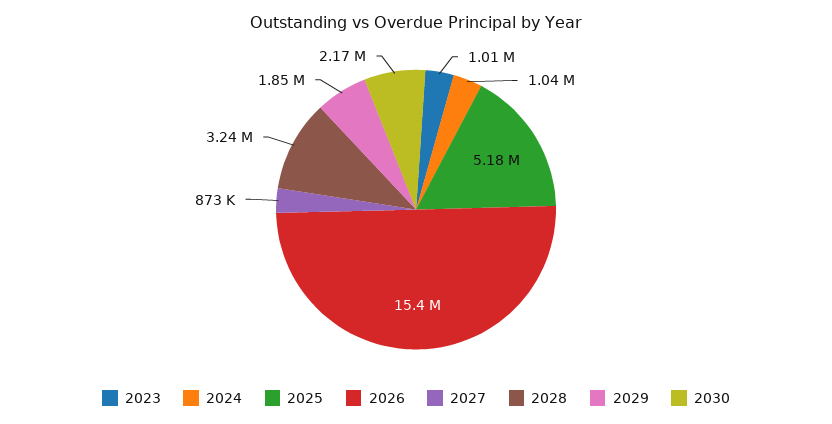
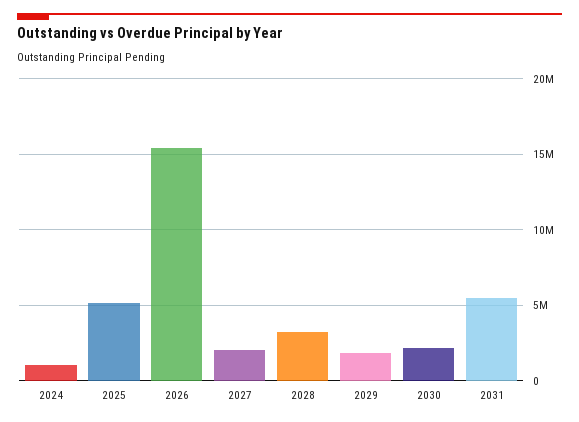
2023: 1010000 -> none
2027: 873000 -> 2000000
2031: none -> 5500000

